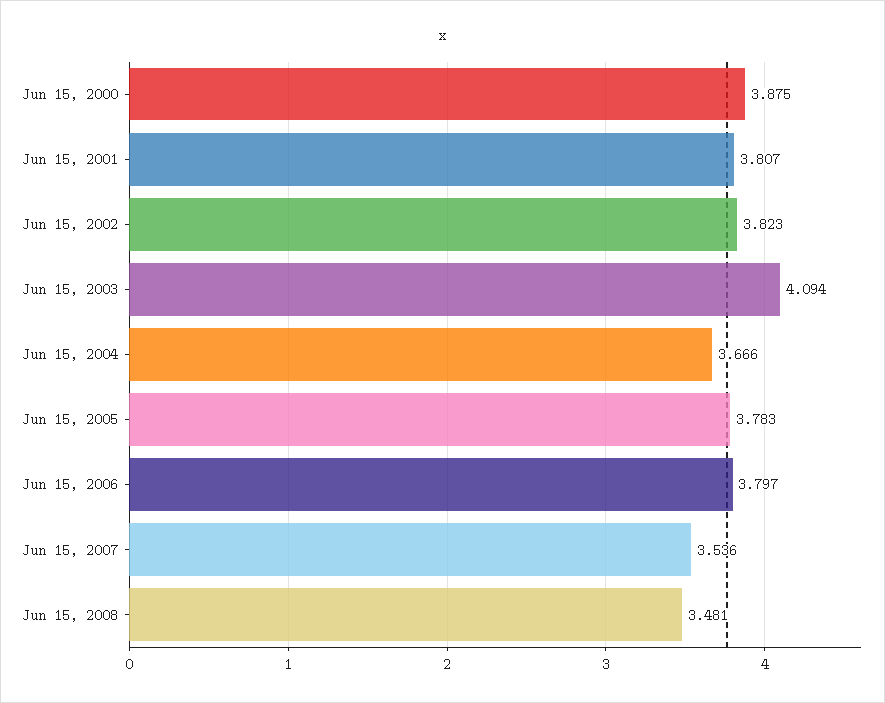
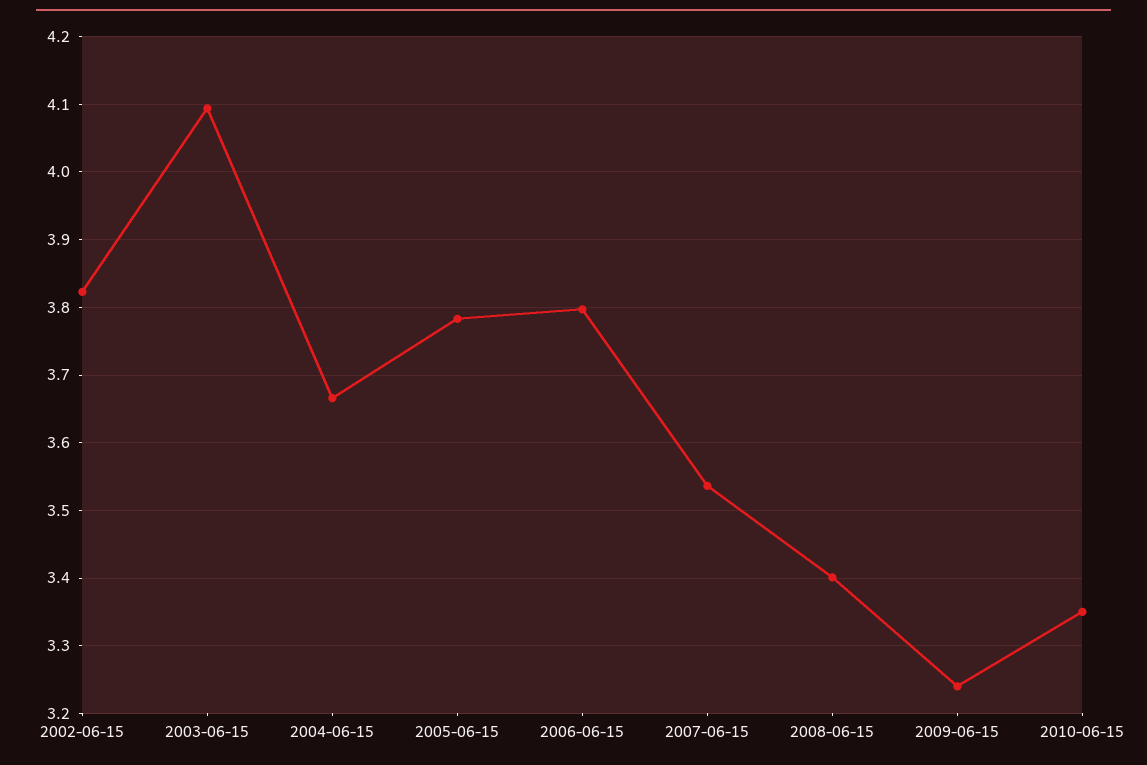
Jun 15, 2000: 3.875 -> none
Jun 15, 2001: 3.807 -> none
Jun 15, 2008: 3.481 -> 3.4
2009-06-15: none -> 3.24
2010-06-15: none -> 3.35

